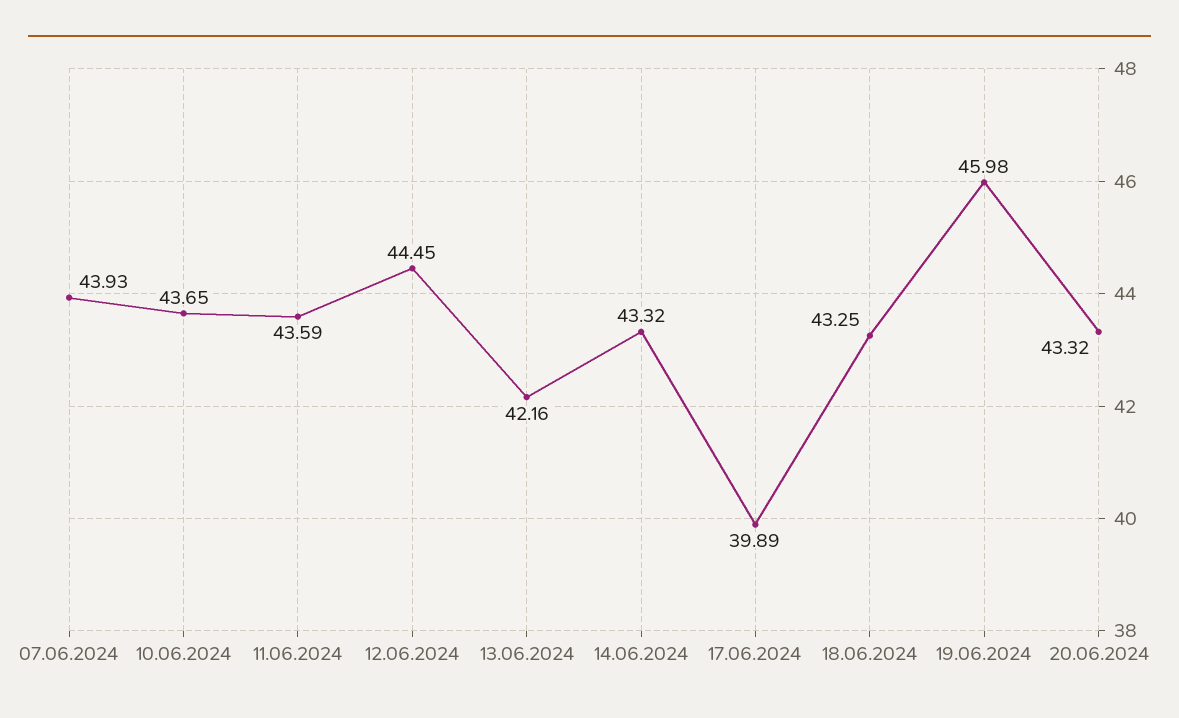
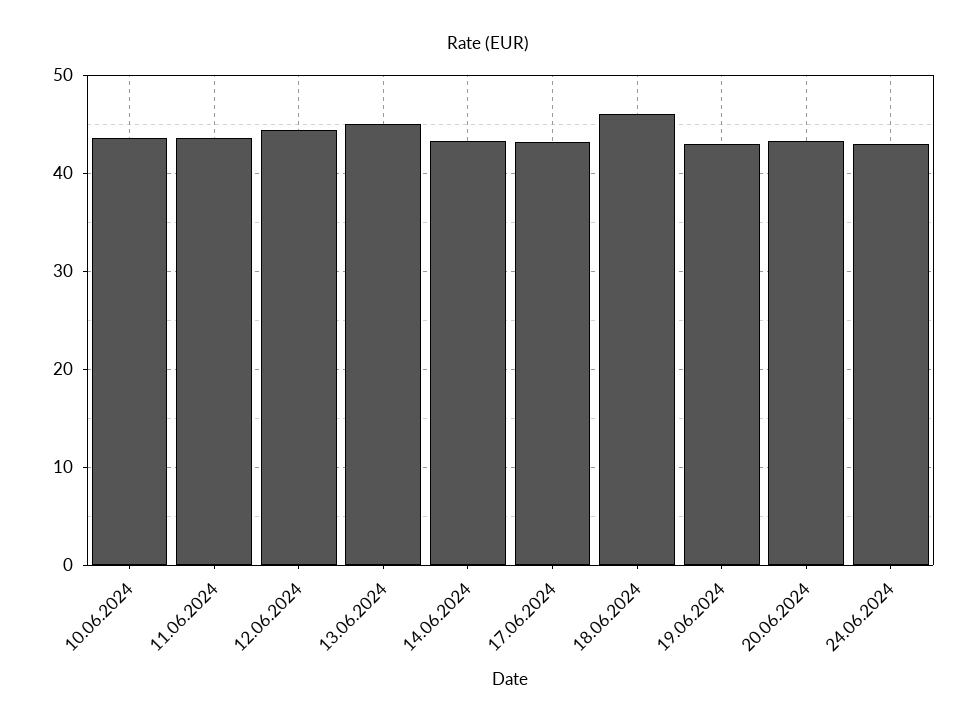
07.06.2024: 43.93 -> none
13.06.2024: 42.16 -> 45
17.06.2024: 39.89 -> 43
18.06.2024: 43.25 -> 46
19.06.2024: 45.98 -> 43
24.06.2024: none -> 43

